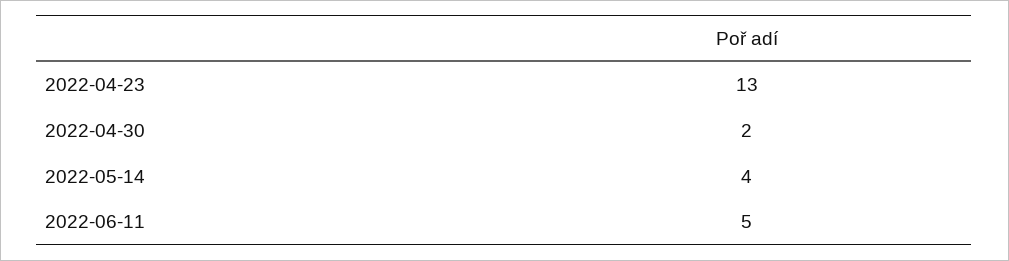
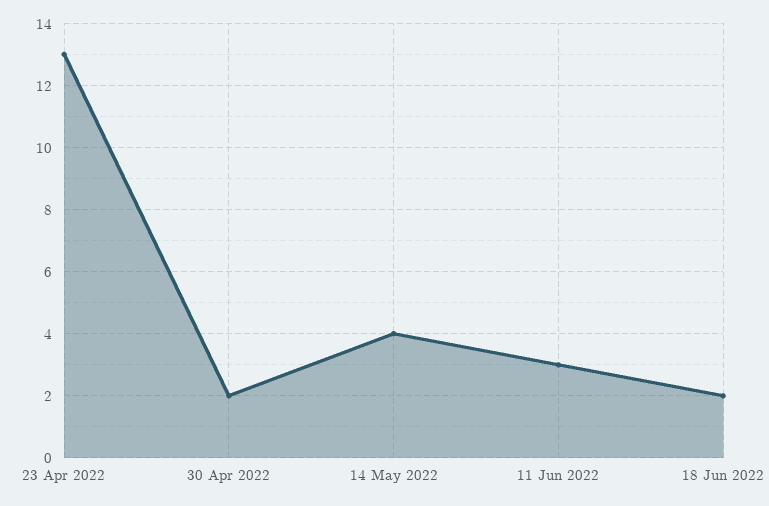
2022-06-11: 5 -> 3
18 Jun 2022: none -> 2

